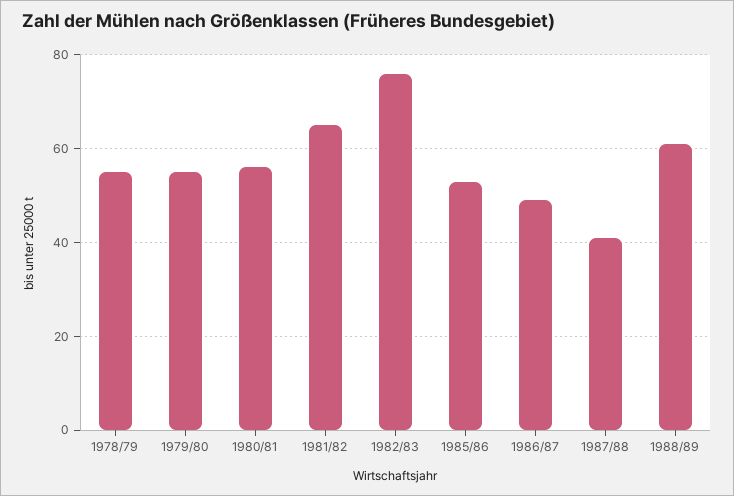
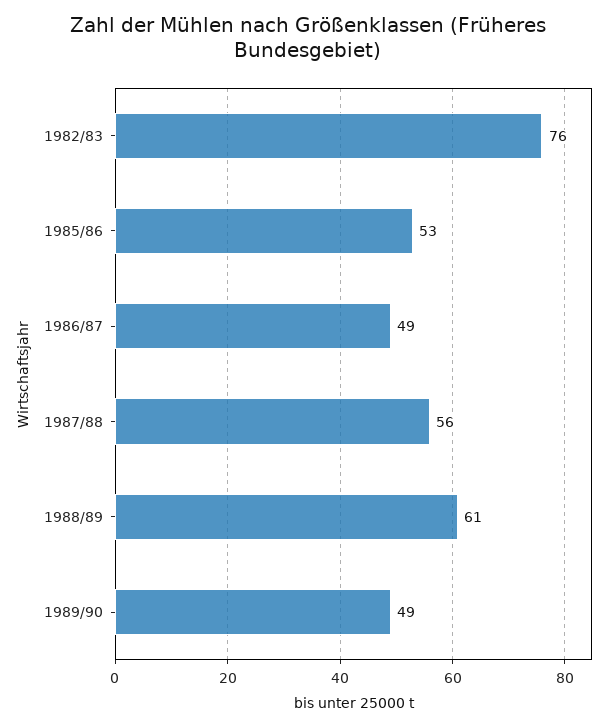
1978/79: 55 -> none
1979/80: 55 -> none
1980/81: 55 -> none
1981/82: 65 -> none
1987/88: 40 -> 56
1989/90: none -> 49

